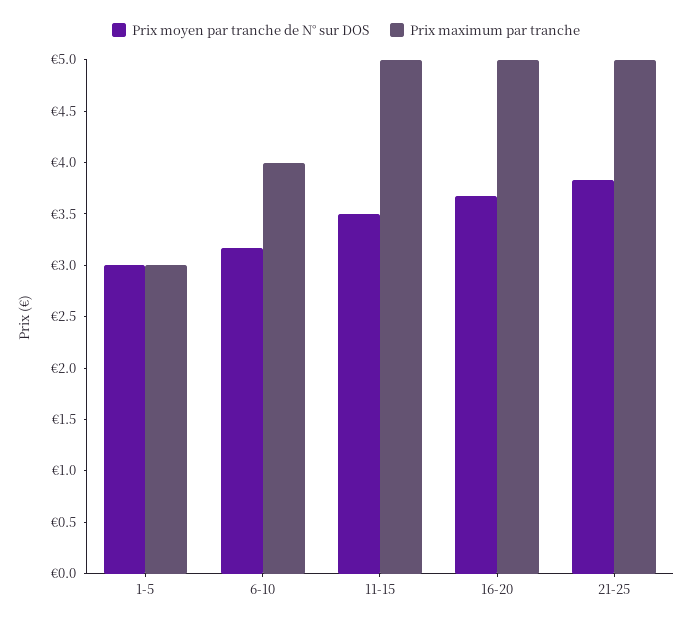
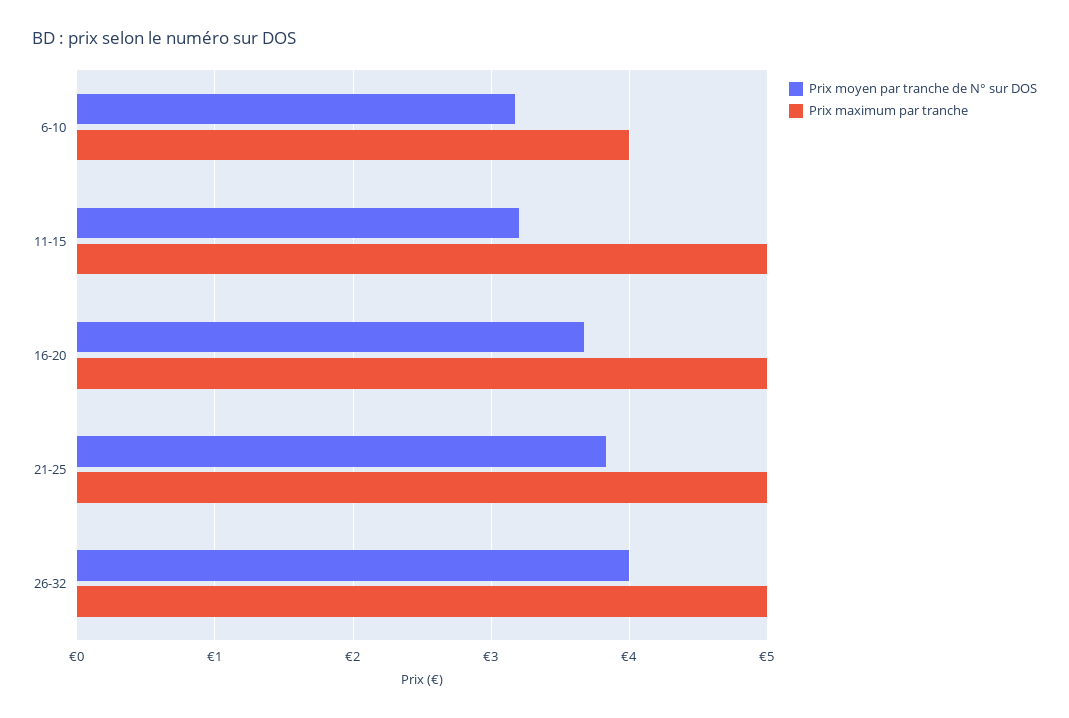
Prix moyen par tranche de N° sur DOS, 1-5: 3 -> none
Prix maximum par tranche, 1-5: 3 -> none
Prix moyen par tranche de N° sur DOS, 11-15: 3.5 -> 3.2
Prix moyen par tranche de N° sur DOS, 26-32: none -> 4
Prix maximum par tranche, 26-32: none -> 5

